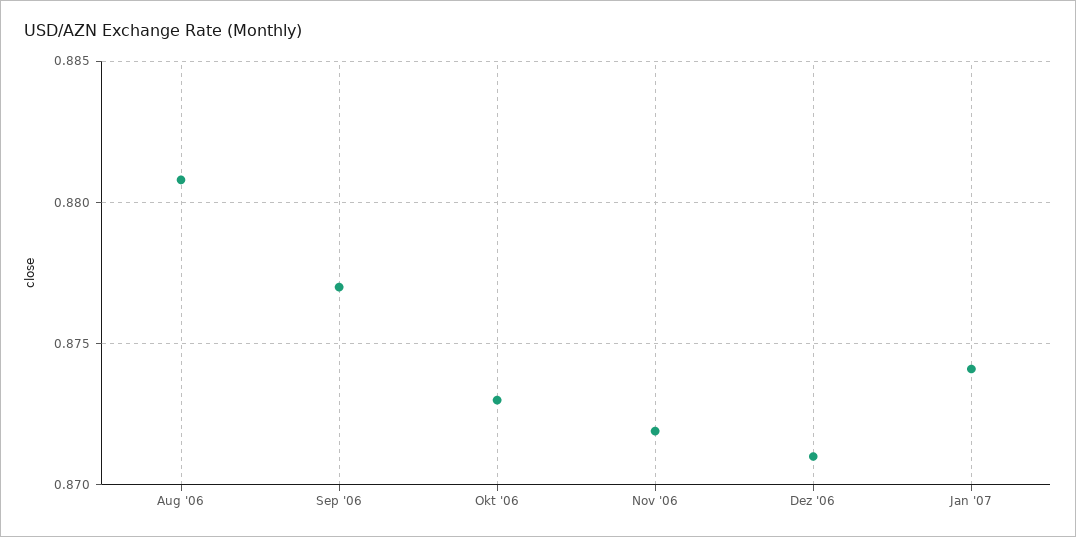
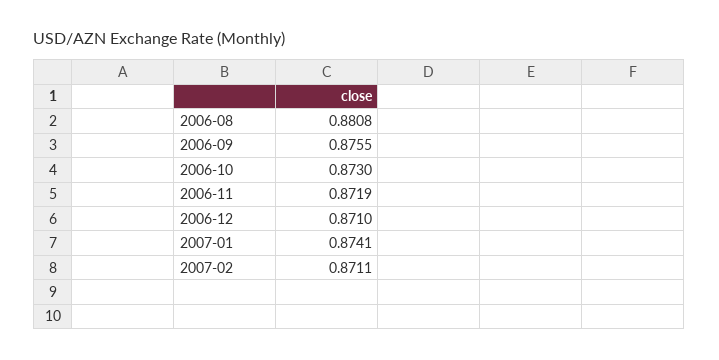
Sep '06: 0.877 -> 0.8755
2007-02: none -> 0.8711

